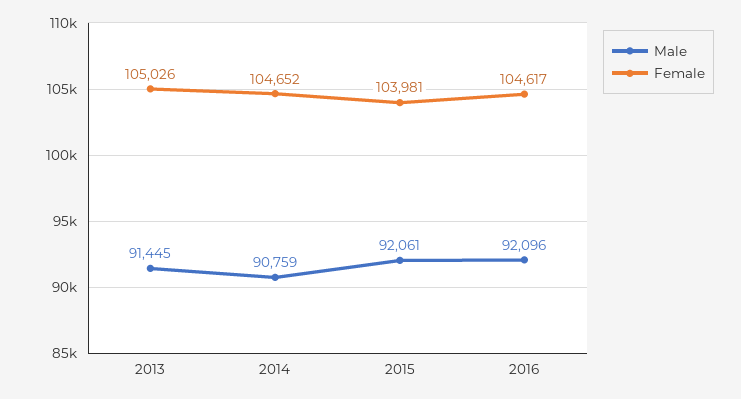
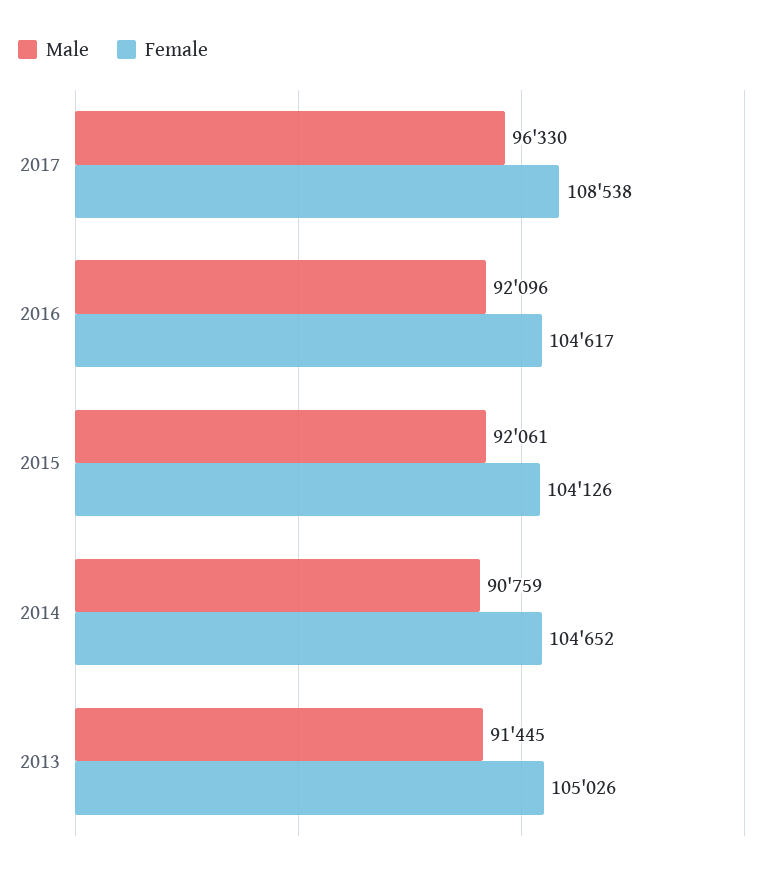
Female, 2015: 103981 -> 104126
Male, 2017: none -> 96330
Female, 2017: none -> 108538

